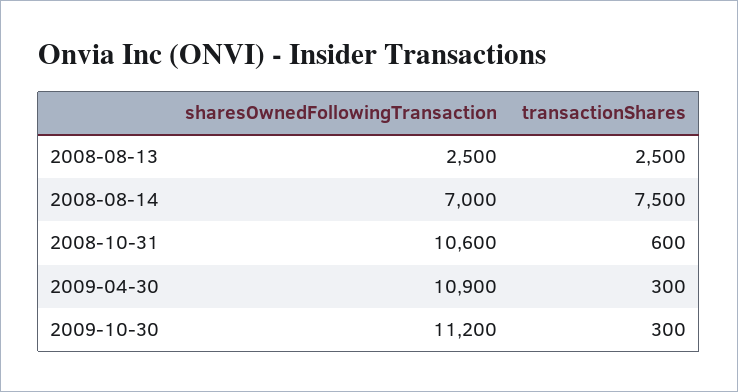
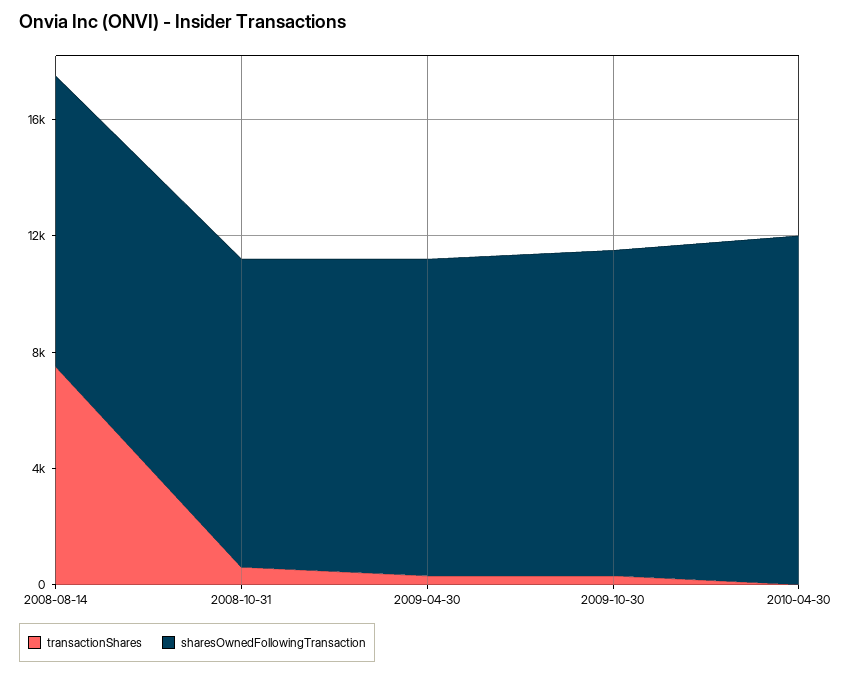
sharesOwnedFollowingTransaction, 2008-08-13: 2500 -> none
transactionShares, 2008-08-13: 2500 -> none
sharesOwnedFollowingTransaction, 2008-08-14: 7000 -> 10000
transactionShares, 2010-04-30: none -> 0
sharesOwnedFollowingTransaction, 2010-04-30: none -> 12000

